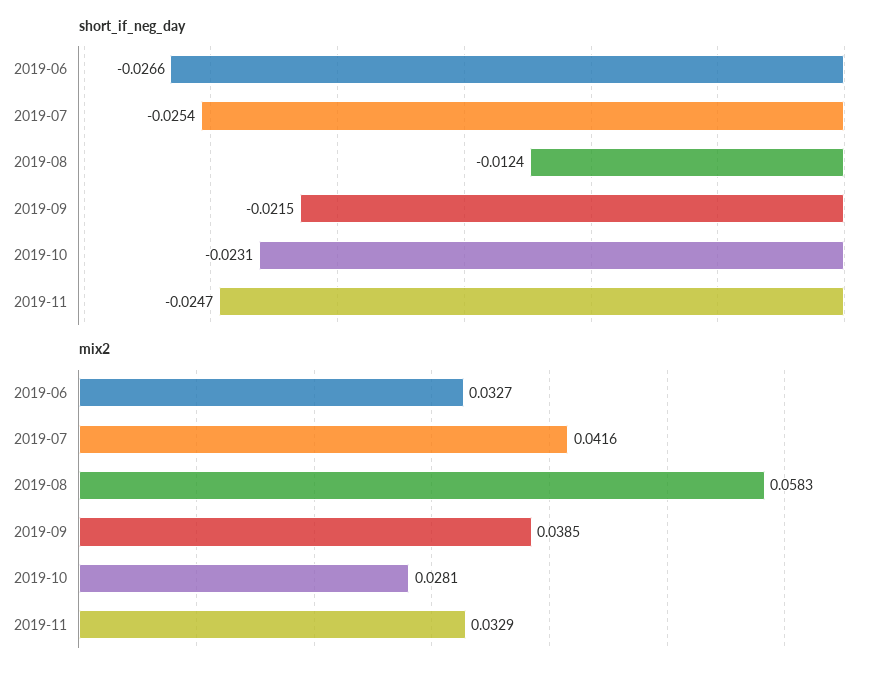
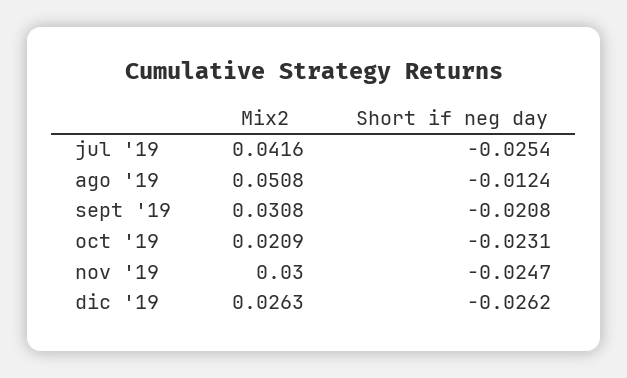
short_if_neg_day, 2019-06: -0.0266 -> none
short_if_neg_day, 2019-09: -0.0215 -> -0.0208
mix2, 2019-06: 0.0327 -> none
mix2, 2019-08: 0.0583 -> 0.0508
mix2, 2019-09: 0.0385 -> 0.0308
mix2, 2019-10: 0.0281 -> 0.0209
mix2, 2019-11: 0.0329 -> 0.03
mix2, dic '19: none -> 0.0263
short_if_neg_day, dic '19: none -> -0.0262

